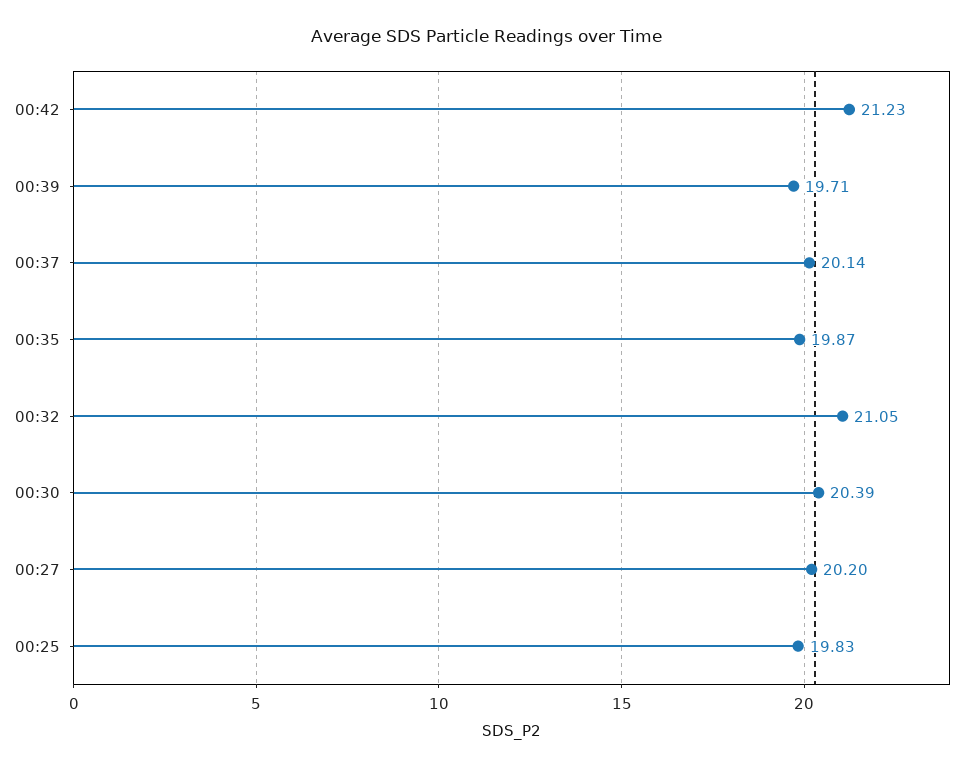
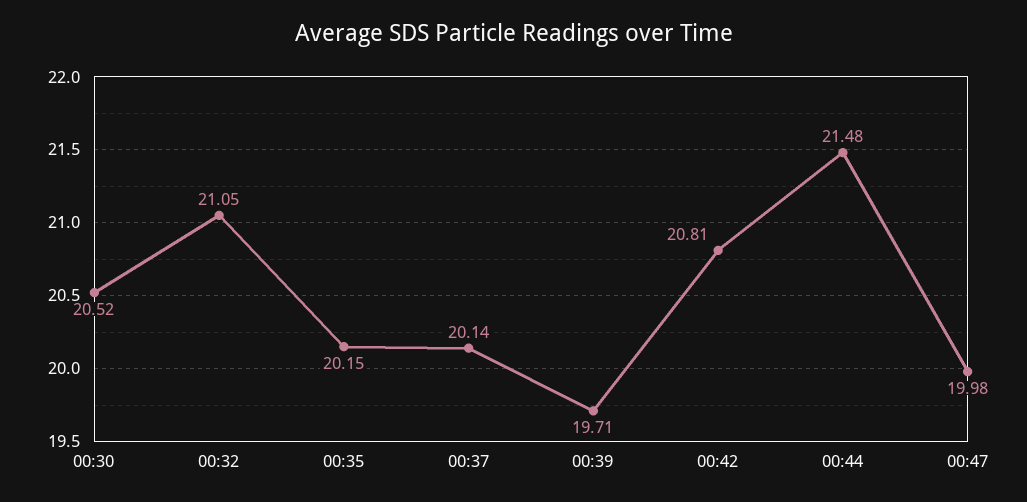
00:42: 21.23 -> 20.81
00:35: 19.87 -> 20.15
00:30: 20.39 -> 20.52
00:27: 20.2 -> none
00:25: 19.83 -> none
00:44: none -> 21.48
00:47: none -> 19.98

